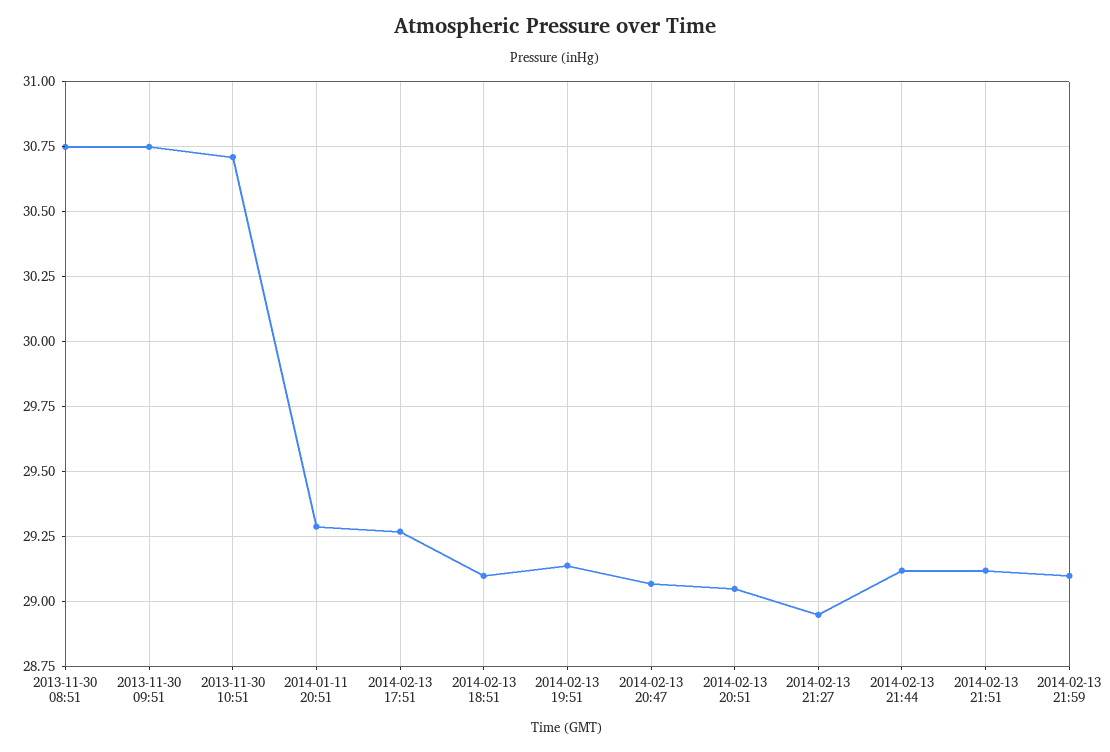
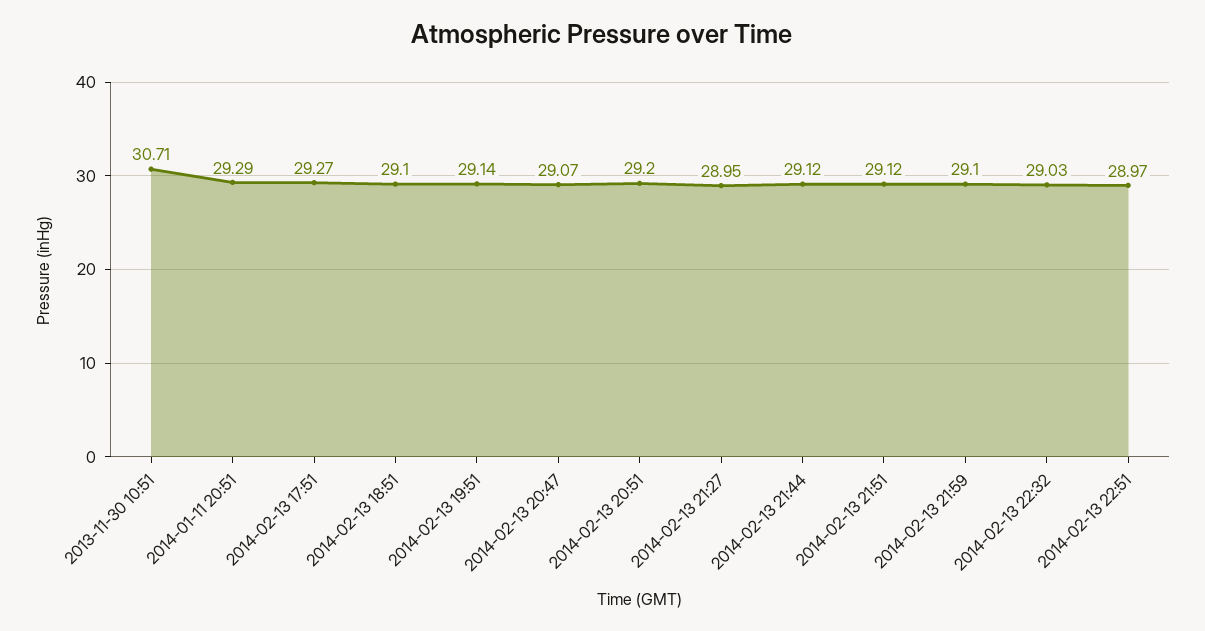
2013-11-30 08:51: 30.75 -> none
2013-11-30 09:51: 30.75 -> none
2014-02-13 20:51: 29.05 -> 29.2
2014-02-13 22:32: none -> 29.03
2014-02-13 22:51: none -> 28.97

